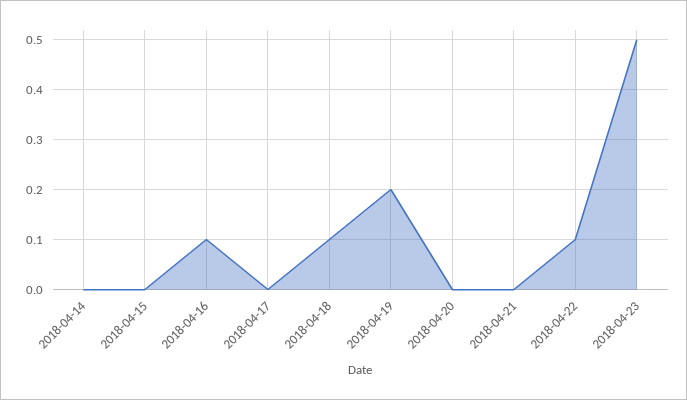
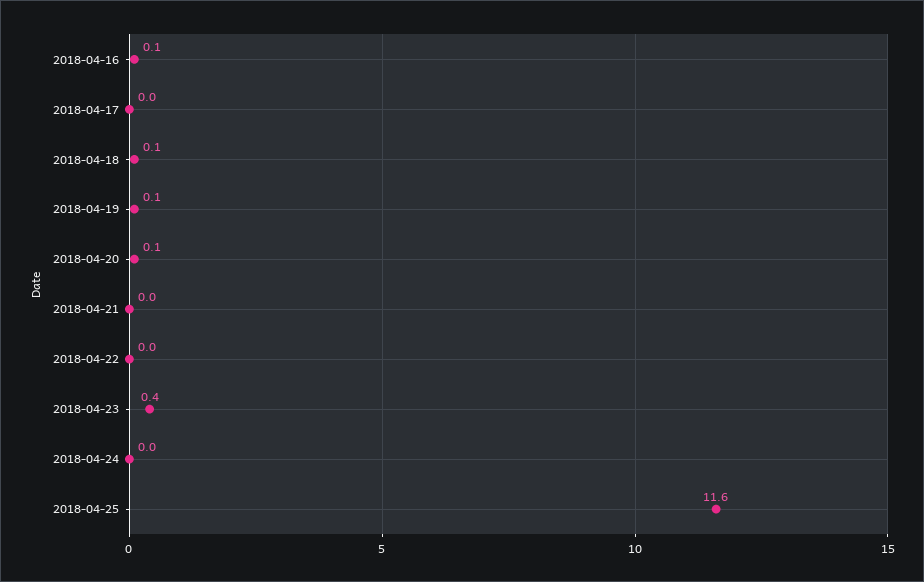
2018-04-14: 0 -> none
2018-04-15: 0 -> none
2018-04-19: 0.2 -> 0.1
2018-04-20: 0 -> 0.1
2018-04-22: 0.1 -> 0
2018-04-23: 0.5 -> 0.4
2018-04-24: none -> 0
2018-04-25: none -> 11.6

